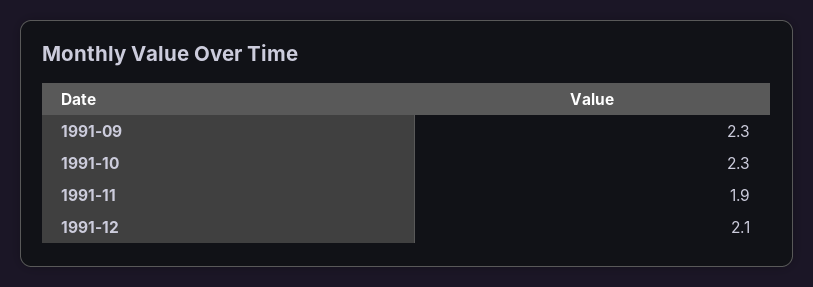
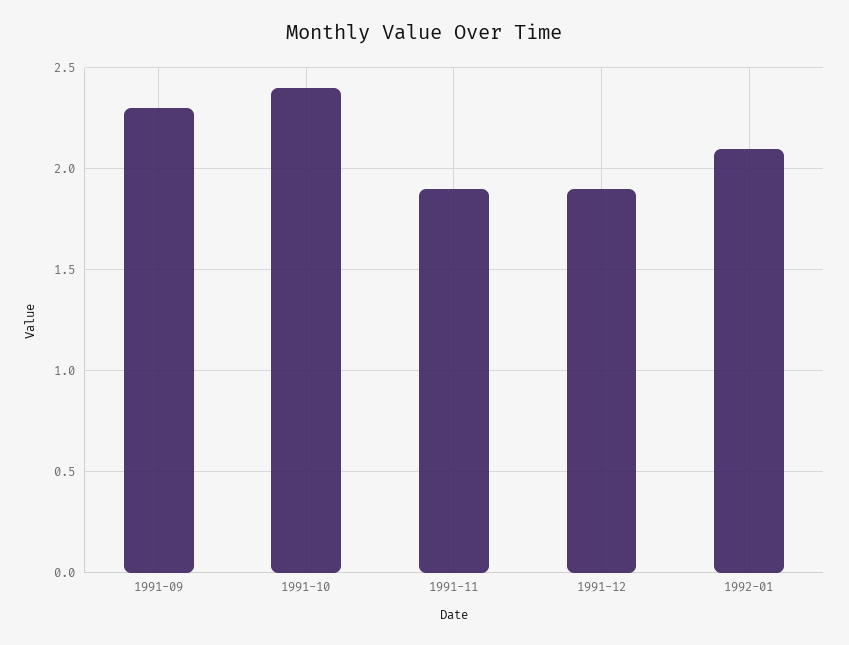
1991-10: 2.3 -> 2.4
1991-12: 2.1 -> 1.9
1992-01: none -> 2.1

